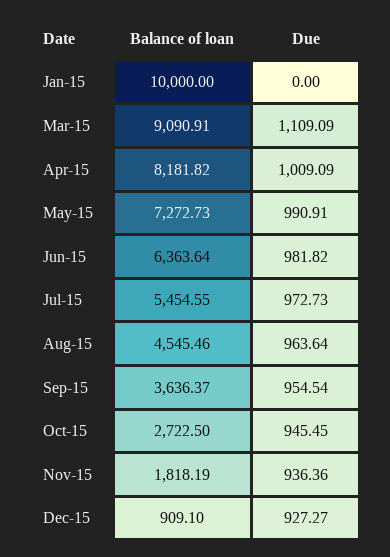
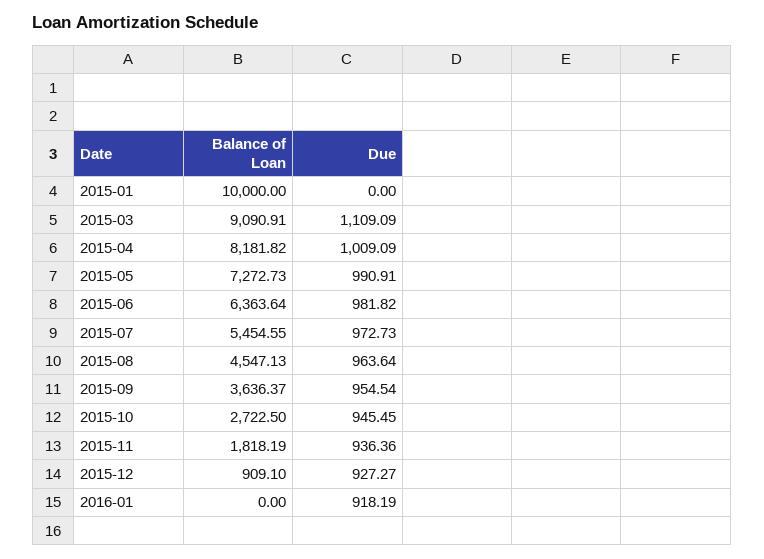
Balance of loan, Aug-15: 4545.46 -> 4547.13
Balance of loan, 2016-01: none -> 0
Due, 2016-01: none -> 918.19

